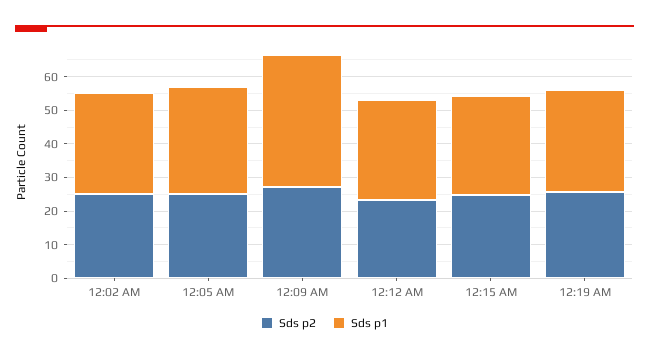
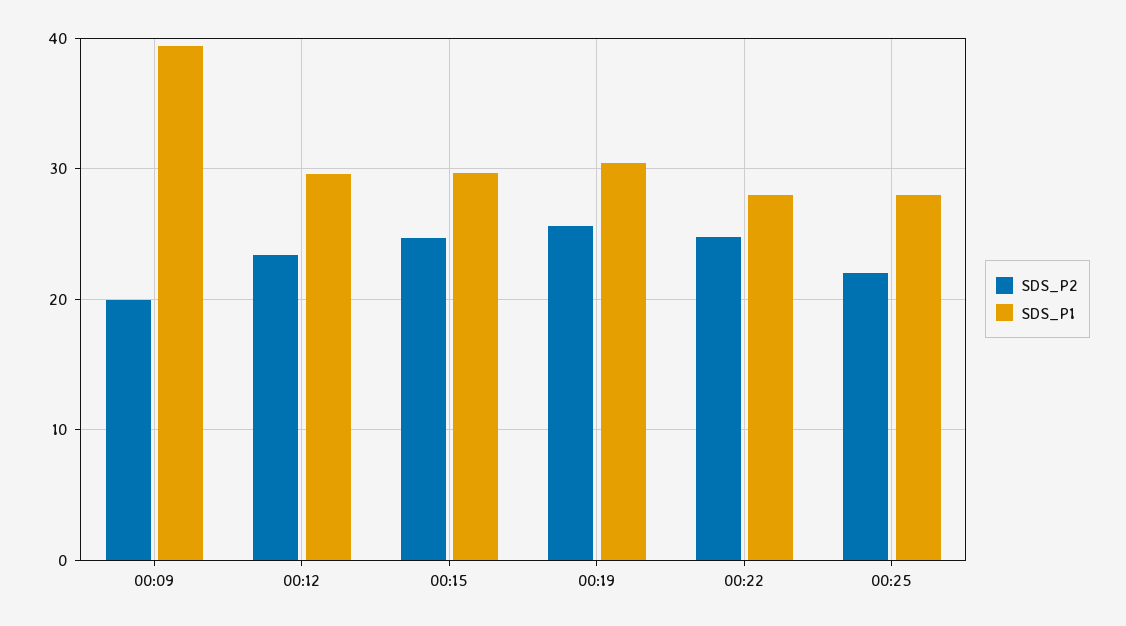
Sds p2, 12:02 AM: 25 -> none
Sds p1, 12:02 AM: 30 -> none
Sds p2, 12:05 AM: 25 -> none
Sds p1, 12:05 AM: 32.5 -> none
Sds p2, 12:09 AM: 27.5 -> 20
Sds p2, 00:22: none -> 25
Sds p1, 00:22: none -> 28
Sds p2, 00:25: none -> 22
Sds p1, 00:25: none -> 28

